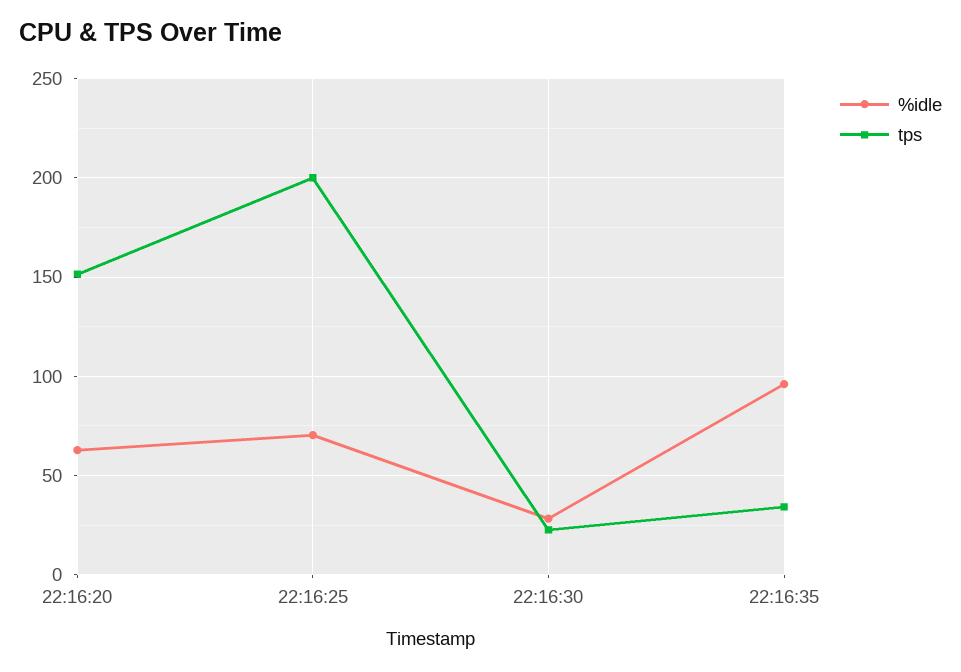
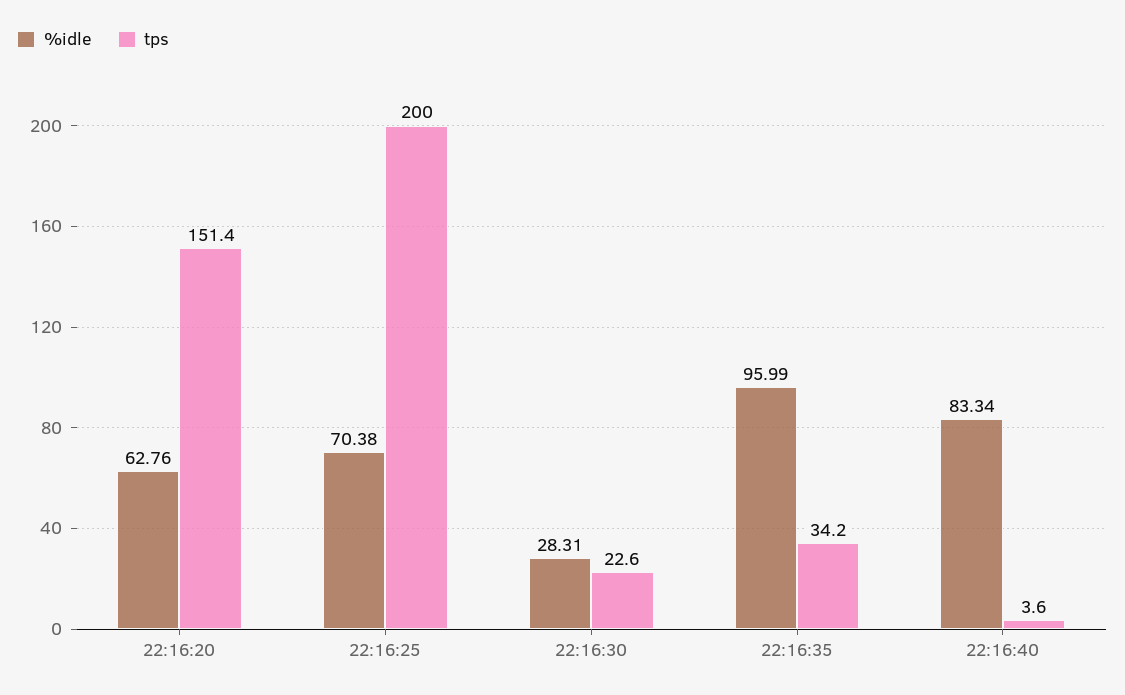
%idle, 22:16:40: none -> 83.34
tps, 22:16:40: none -> 3.6

